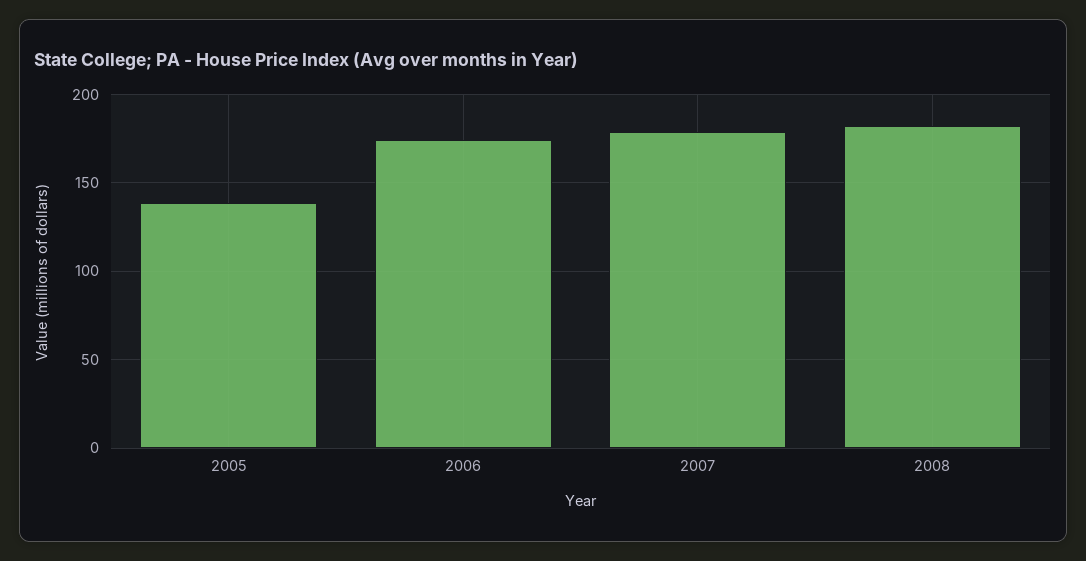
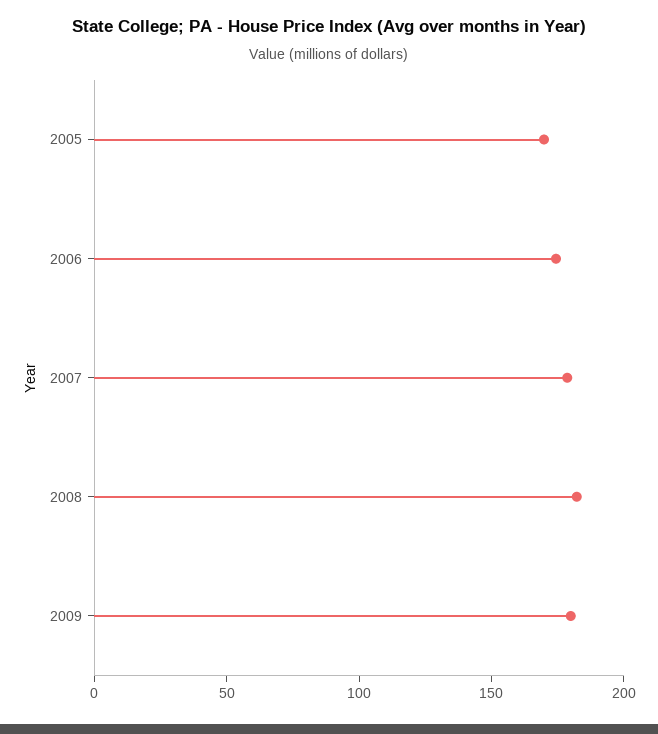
2005: 140 -> 170
2009: none -> 180

